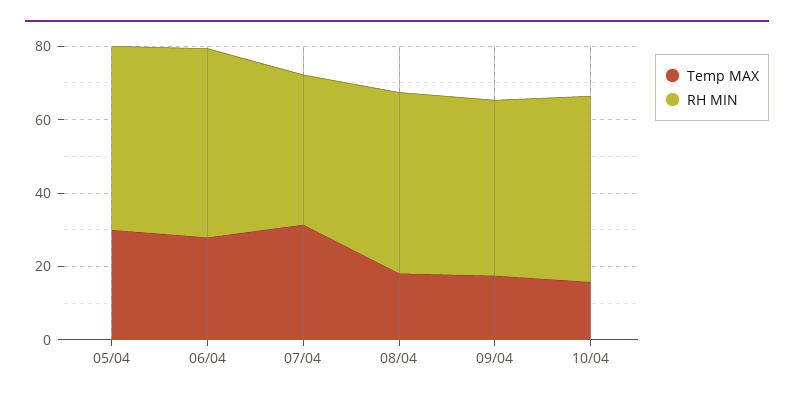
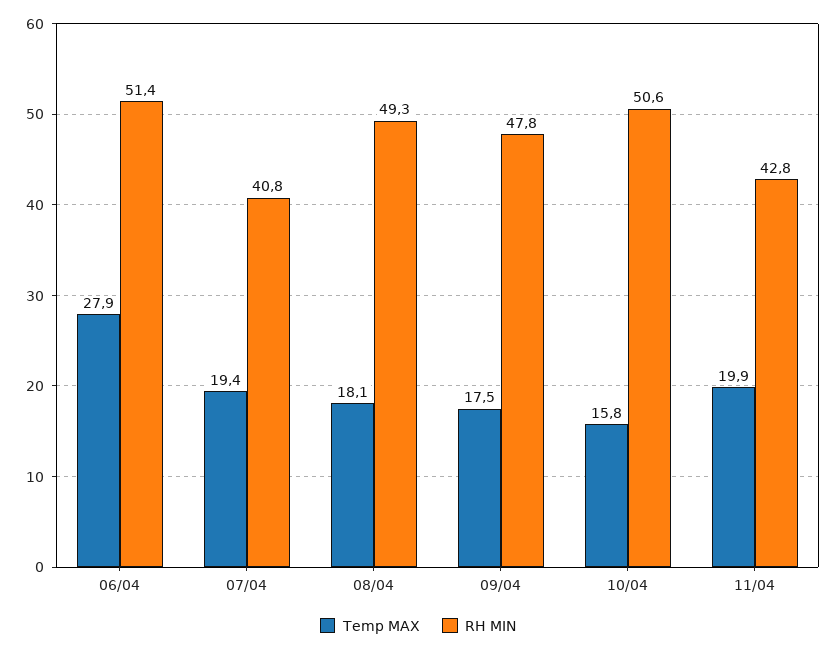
Temp MAX, 05/04: 30 -> none
RH MIN, 05/04: 50 -> none
Temp MAX, 07/04: 30 -> 19.4
Temp MAX, 11/04: none -> 19.9
RH MIN, 11/04: none -> 42.8

